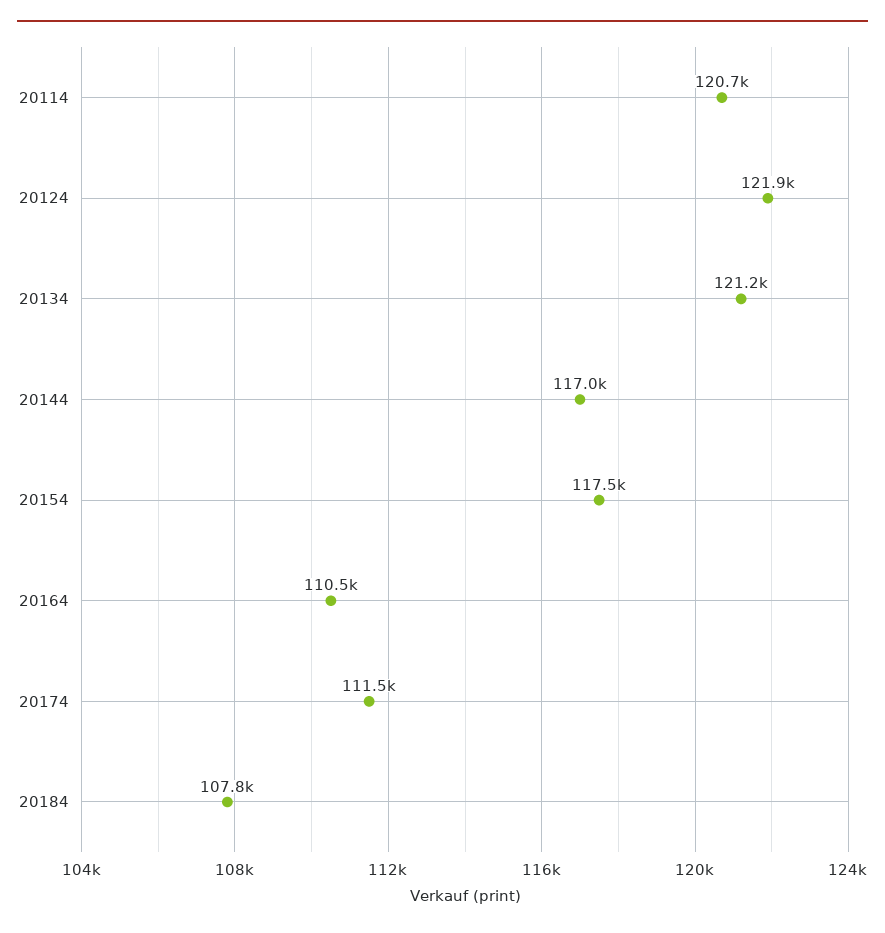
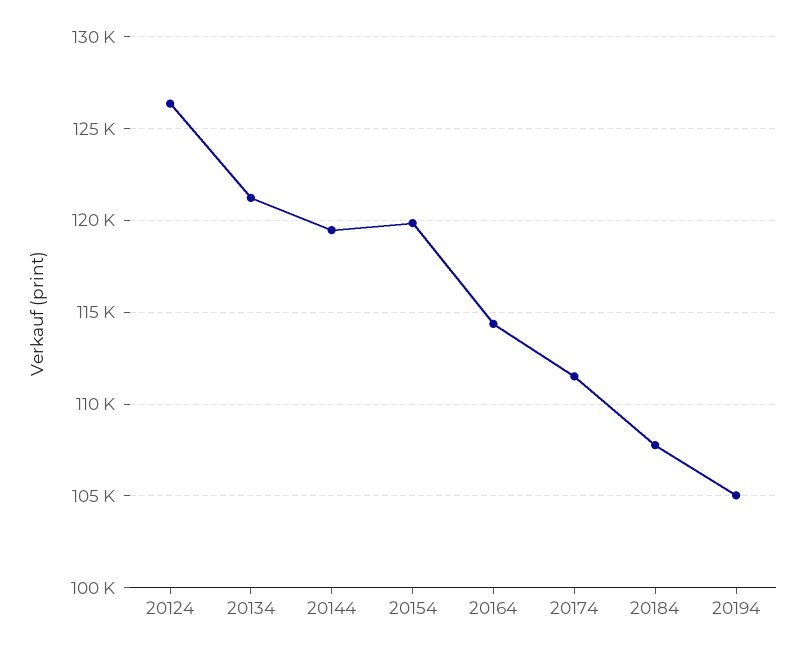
20114: 120700 -> none
20124: 121900 -> 126500
20144: 117000 -> 119500
20154: 117500 -> 120000
20164: 110500 -> 114500
20194: none -> 105000

